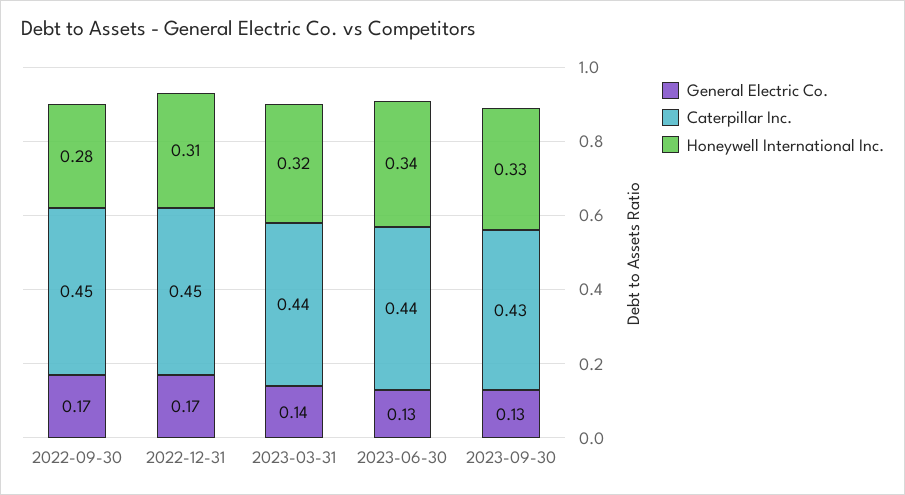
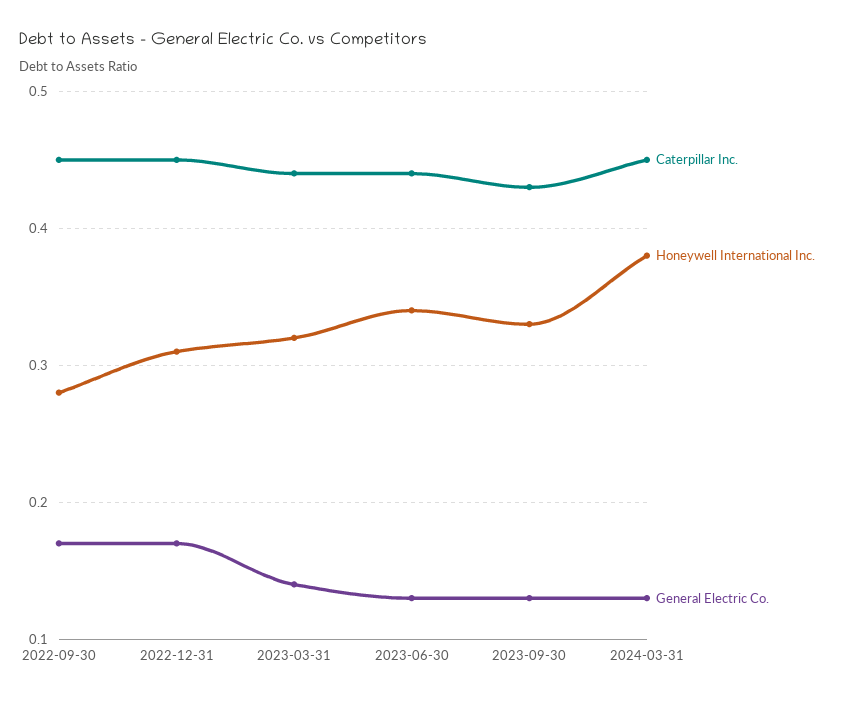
Caterpillar Inc., 2024-03-31: none -> 0.45
Honeywell International Inc., 2024-03-31: none -> 0.38
General Electric Co., 2024-03-31: none -> 0.13

